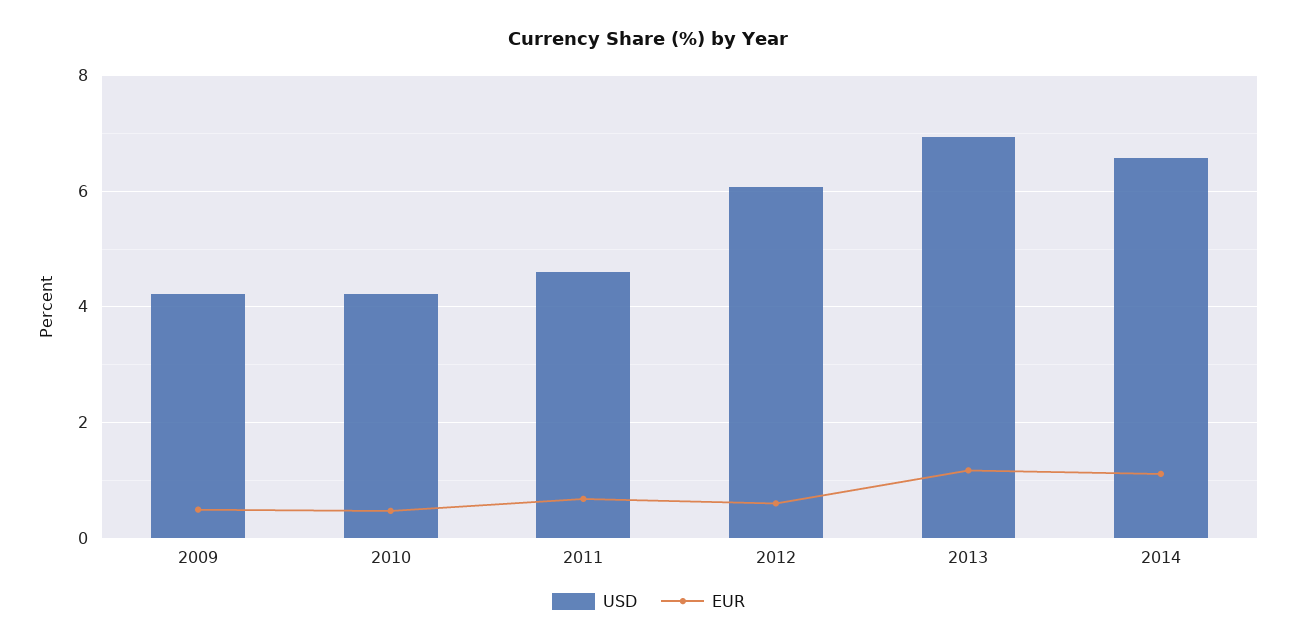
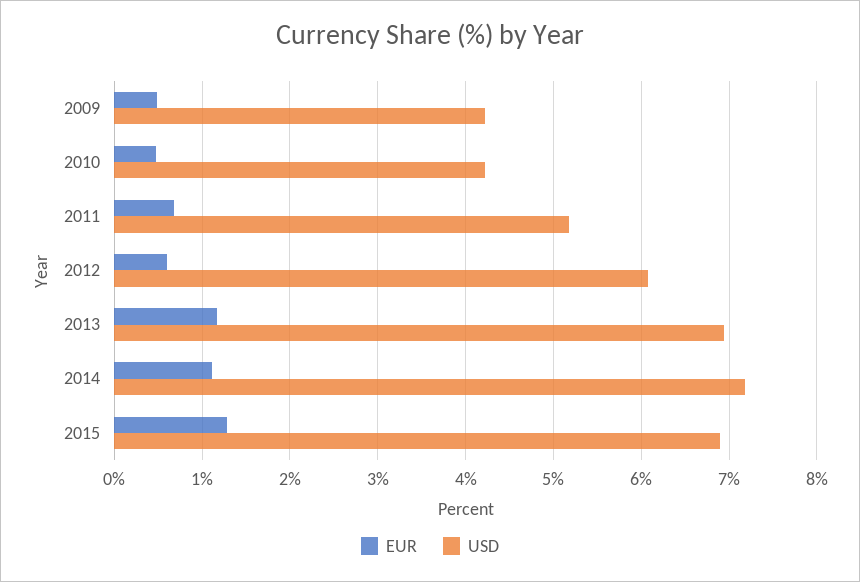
USD, 2011: 4.6 -> 5.2
USD, 2014: 6.6 -> 7.2
EUR, 2015: none -> 1.3
USD, 2015: none -> 6.9

